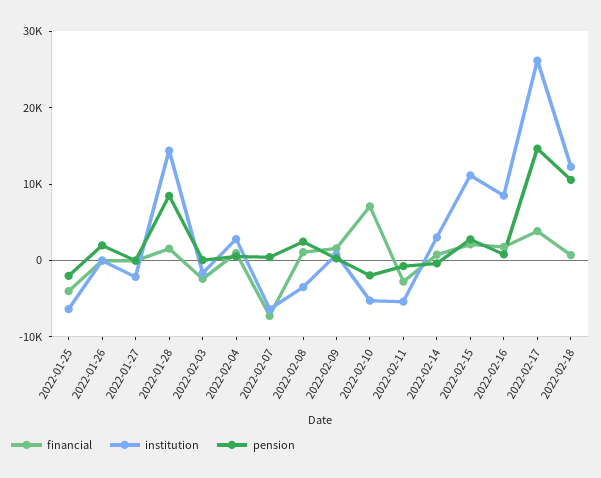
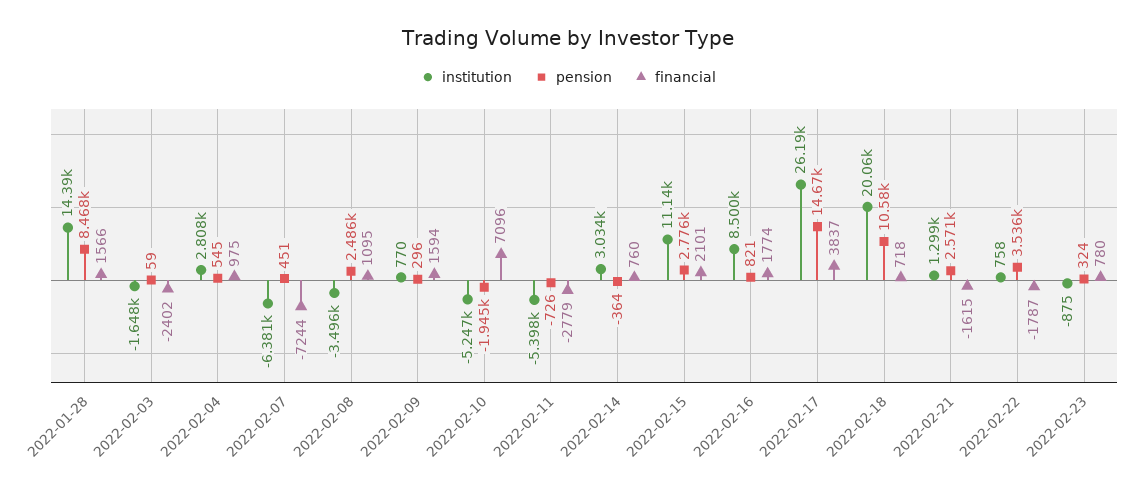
financial, 2022-01-25: -4000 -> none
institution, 2022-01-25: -6000 -> none
pension, 2022-01-25: -2000 -> none
financial, 2022-01-26: 0 -> none
institution, 2022-01-26: 0 -> none
pension, 2022-01-26: 2000 -> none
financial, 2022-01-27: 0 -> none
institution, 2022-01-27: -2000 -> none
pension, 2022-01-27: 0 -> none
institution, 2022-02-18: 12000 -> 20060
institution, 2022-02-21: none -> 1299
pension, 2022-02-21: none -> 2571
financial, 2022-02-21: none -> -1615
institution, 2022-02-22: none -> 758
pension, 2022-02-22: none -> 3536
financial, 2022-02-22: none -> -1787
institution, 2022-02-23: none -> -875
pension, 2022-02-23: none -> 324
financial, 2022-02-23: none -> 780

